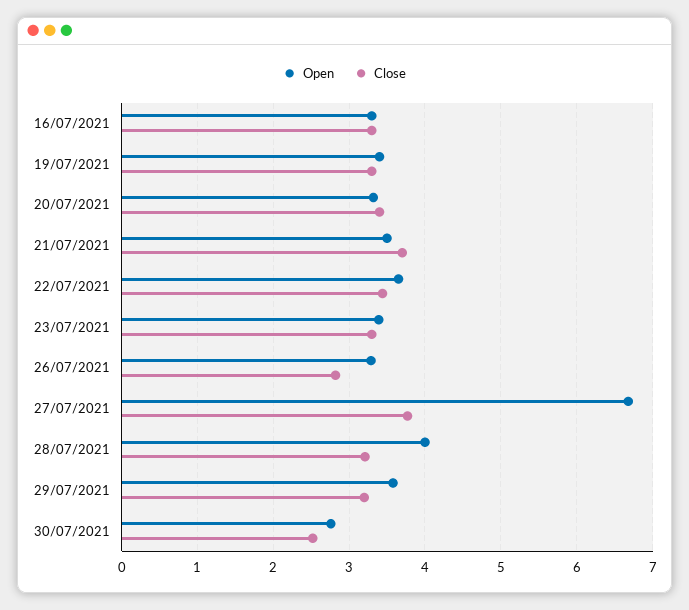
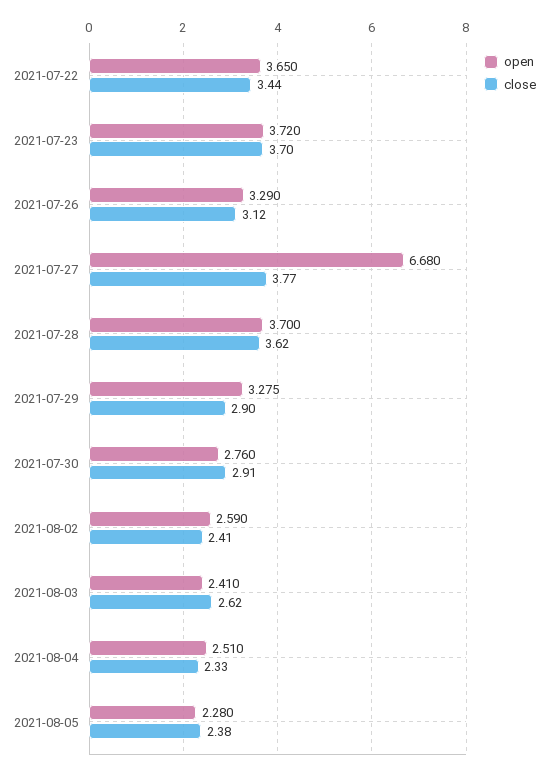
Open, 16/07/2021: 3.3 -> none
Close, 16/07/2021: 3.3 -> none
Open, 19/07/2021: 3.4 -> none
Close, 19/07/2021: 3.3 -> none
Open, 20/07/2021: 3.3 -> none
Close, 20/07/2021: 3.4 -> none
Open, 21/07/2021: 3.5 -> none
Close, 21/07/2021: 3.7 -> none
Open, 23/07/2021: 3.4 -> 3.72
Close, 23/07/2021: 3.3 -> 3.7
Close, 26/07/2021: 2.8 -> 3.12
Open, 28/07/2021: 4 -> 3.7
Close, 28/07/2021: 3.2 -> 3.62
Open, 29/07/2021: 3.6 -> 3.275
Close, 29/07/2021: 3.2 -> 2.9
Close, 30/07/2021: 2.5 -> 2.91
Open, 2021-08-02: none -> 2.59
Close, 2021-08-02: none -> 2.41
Open, 2021-08-03: none -> 2.41
Close, 2021-08-03: none -> 2.62
Open, 2021-08-04: none -> 2.51
Close, 2021-08-04: none -> 2.33
Open, 2021-08-05: none -> 2.28
Close, 2021-08-05: none -> 2.38

